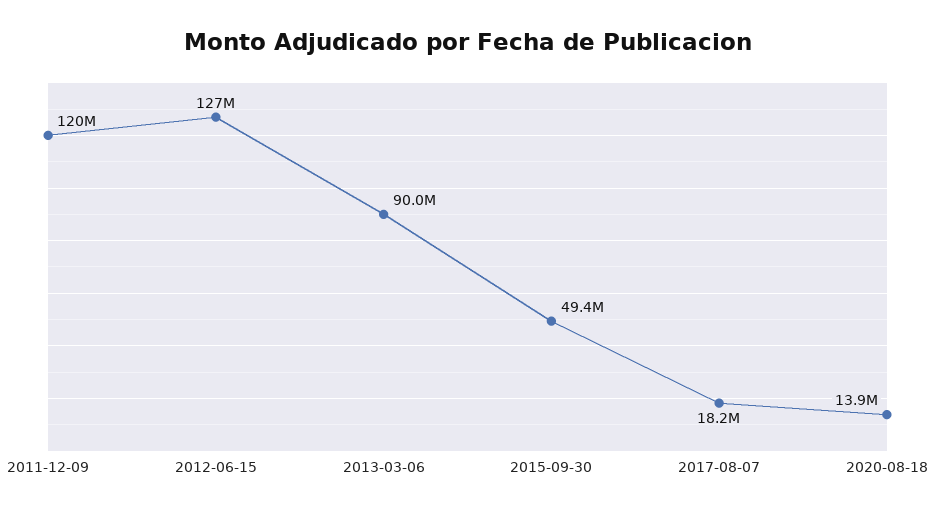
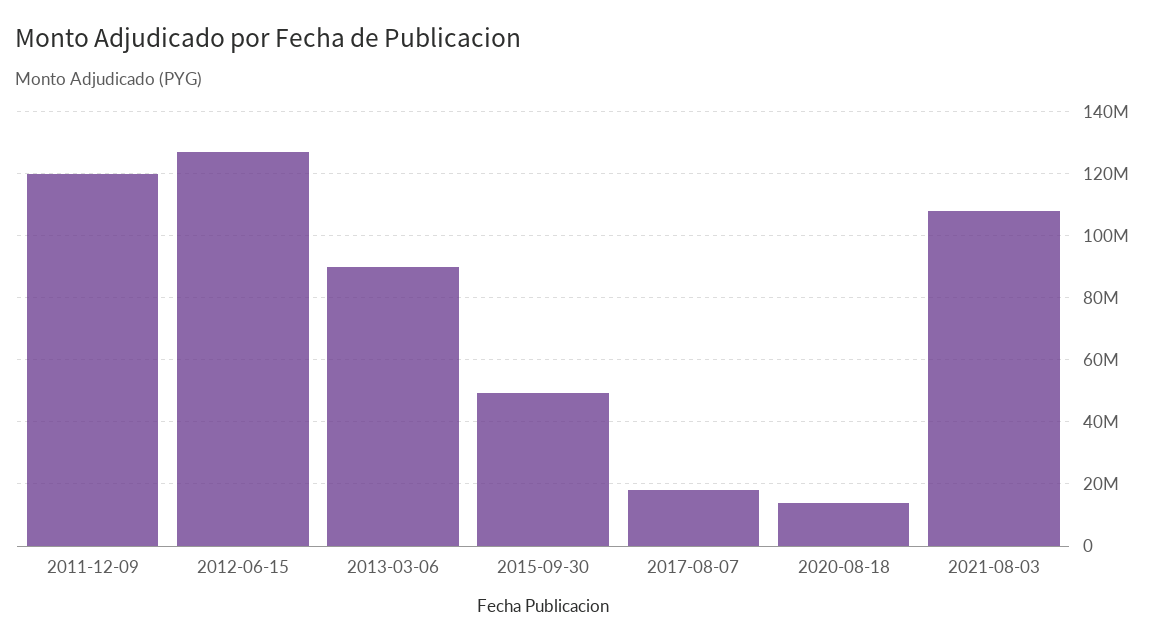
2021-08-03: none -> 108000000

